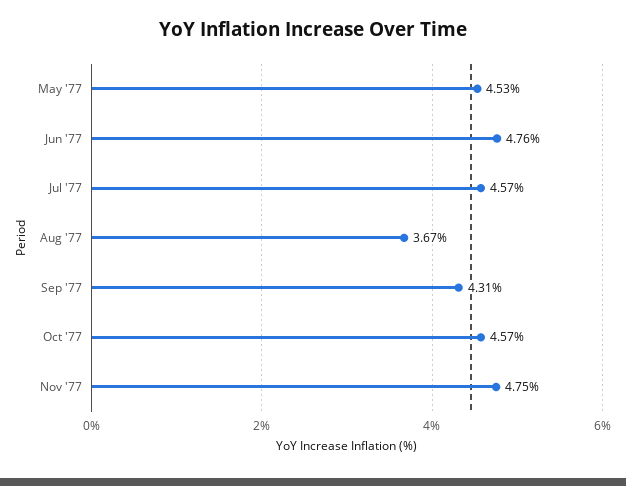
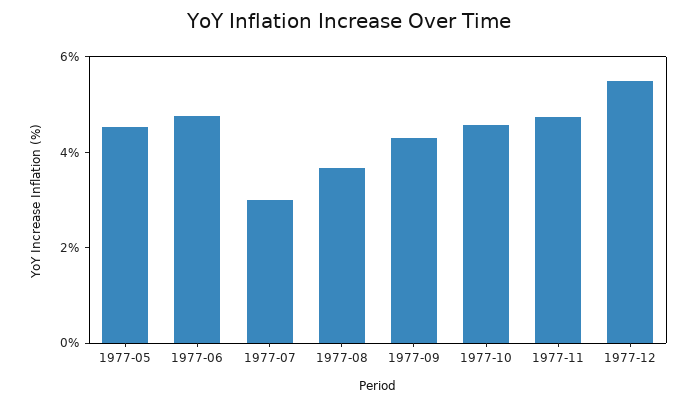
Jul '77: 4.57 -> 3
1977-12: none -> 5.5

